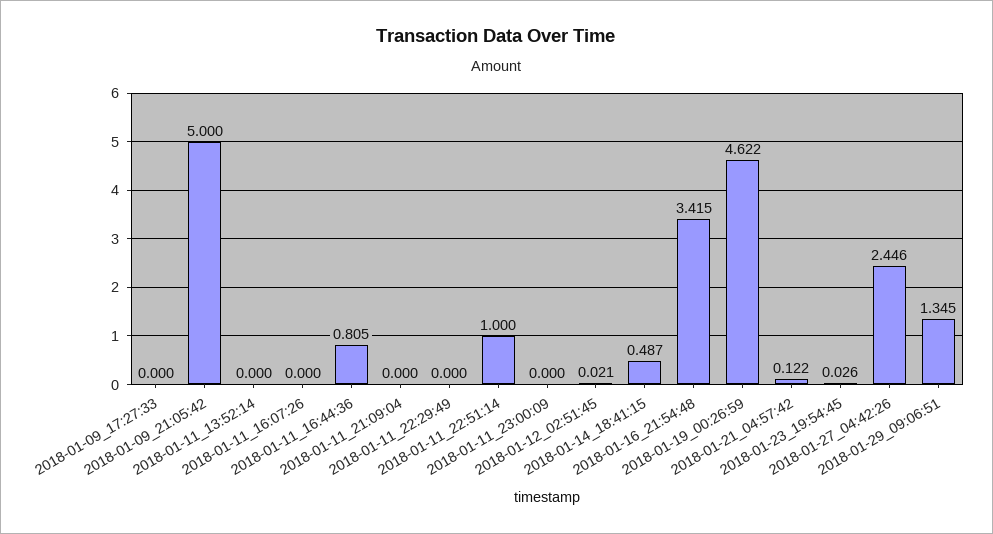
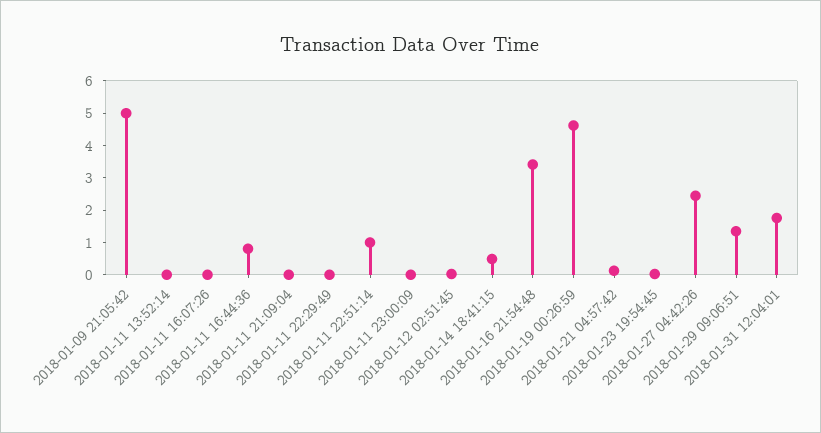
2018-01-09_17:27:33: 0 -> none
2018-01-31 12:04:01: none -> 1.75

